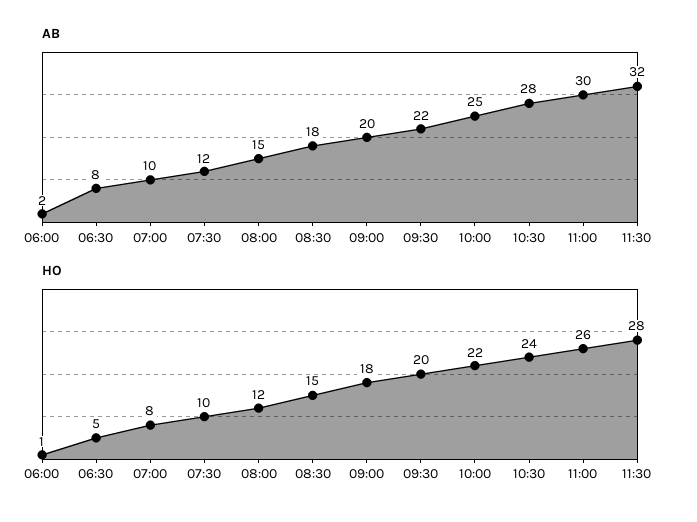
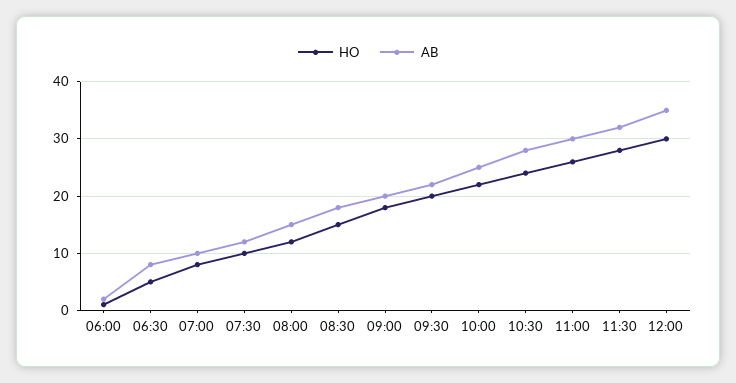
HO, 12:00: none -> 30
AB, 12:00: none -> 35

